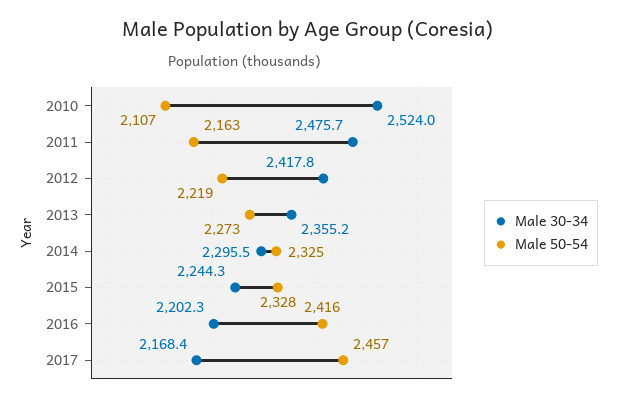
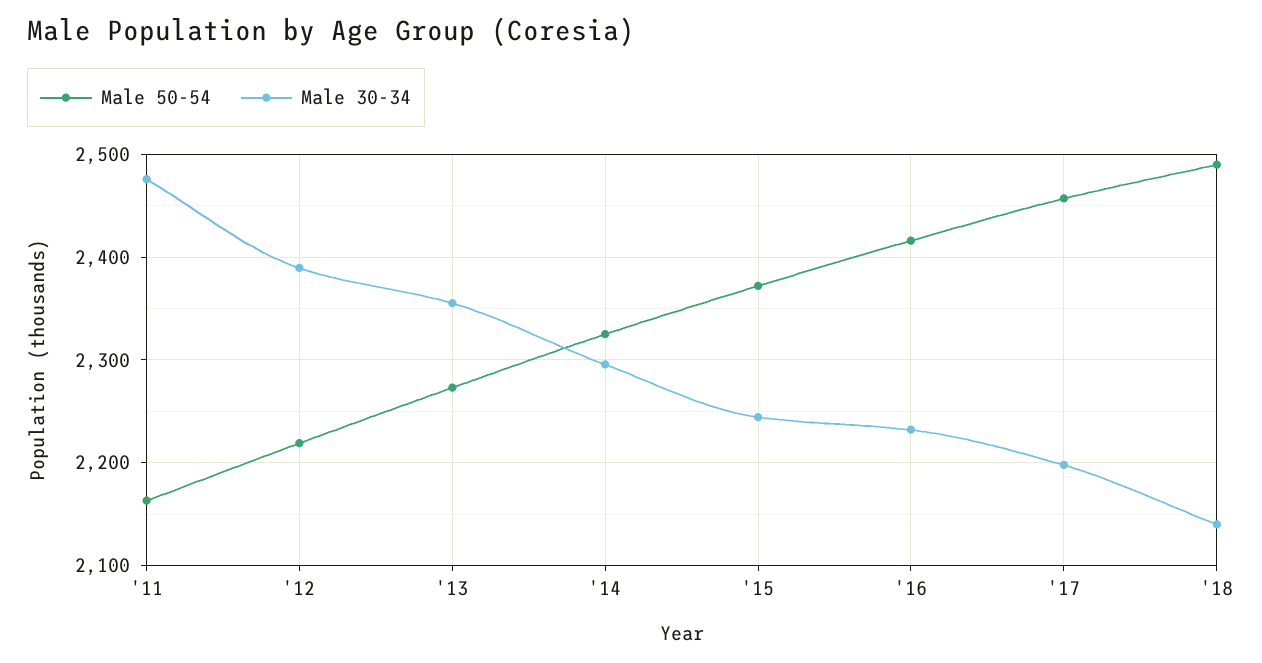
Male 30-34, 2010: 2524 -> none
Male 50-54, 2010: 2107 -> none
Male 30-34, 2012: 2417.8 -> 2390
Male 50-54, 2015: 2328 -> 2370
Male 30-34, 2016: 2202.3 -> 2230
Male 30-34, 2017: 2168.4 -> 2200
Male 50-54, '18: none -> 2490
Male 30-34, '18: none -> 2140

